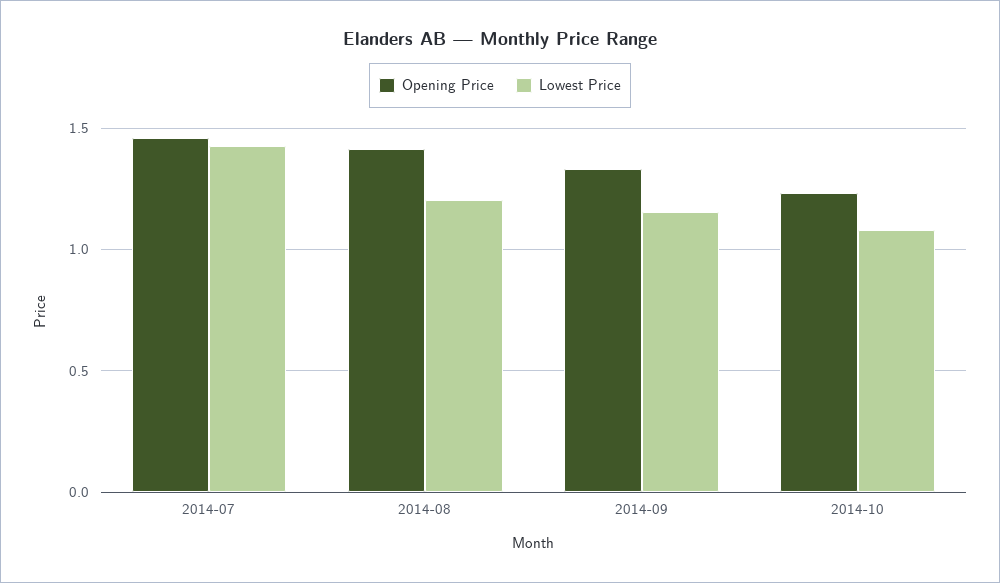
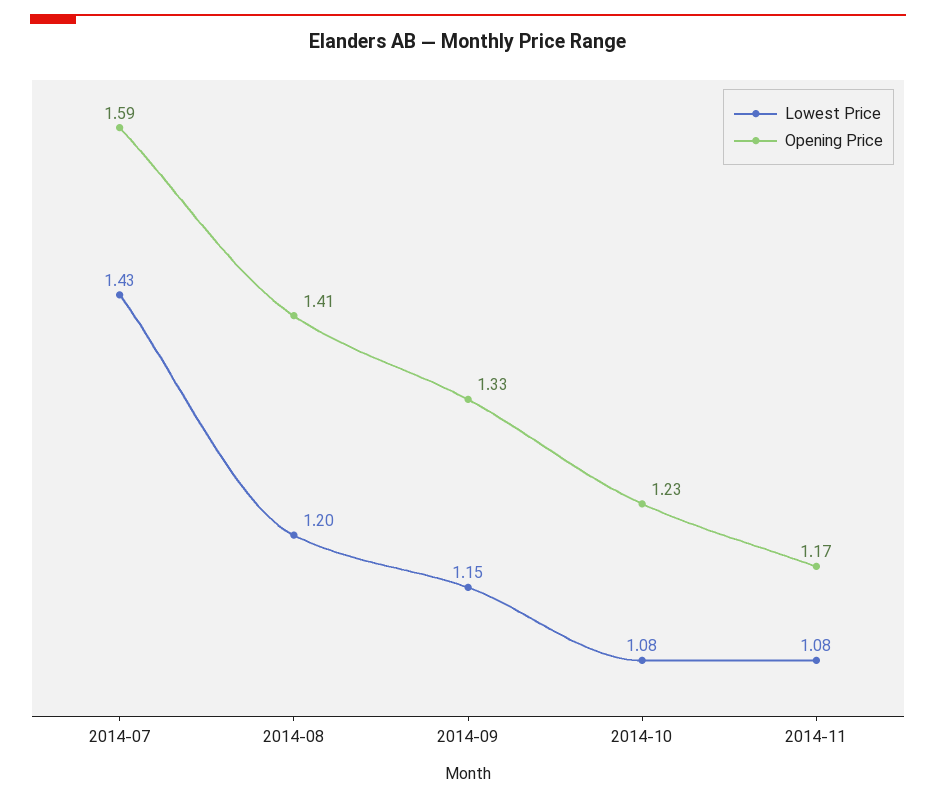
Opening Price, 2014-07: 1.45 -> 1.59
Lowest Price, 2014-11: none -> 1.08
Opening Price, 2014-11: none -> 1.17

